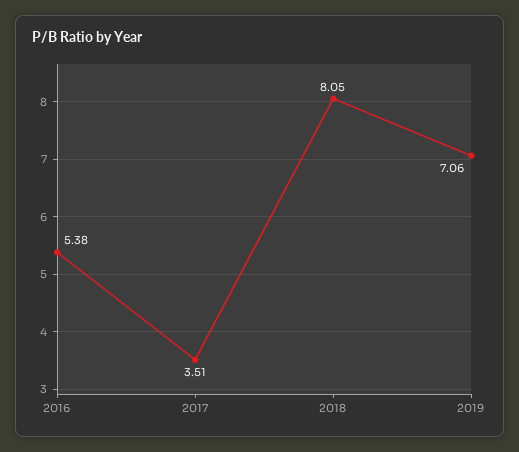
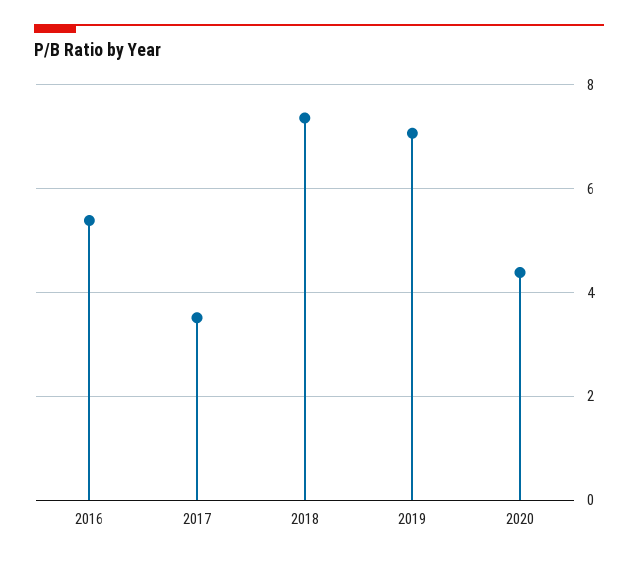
2018: 8.05 -> 7.4
2020: none -> 4.4

